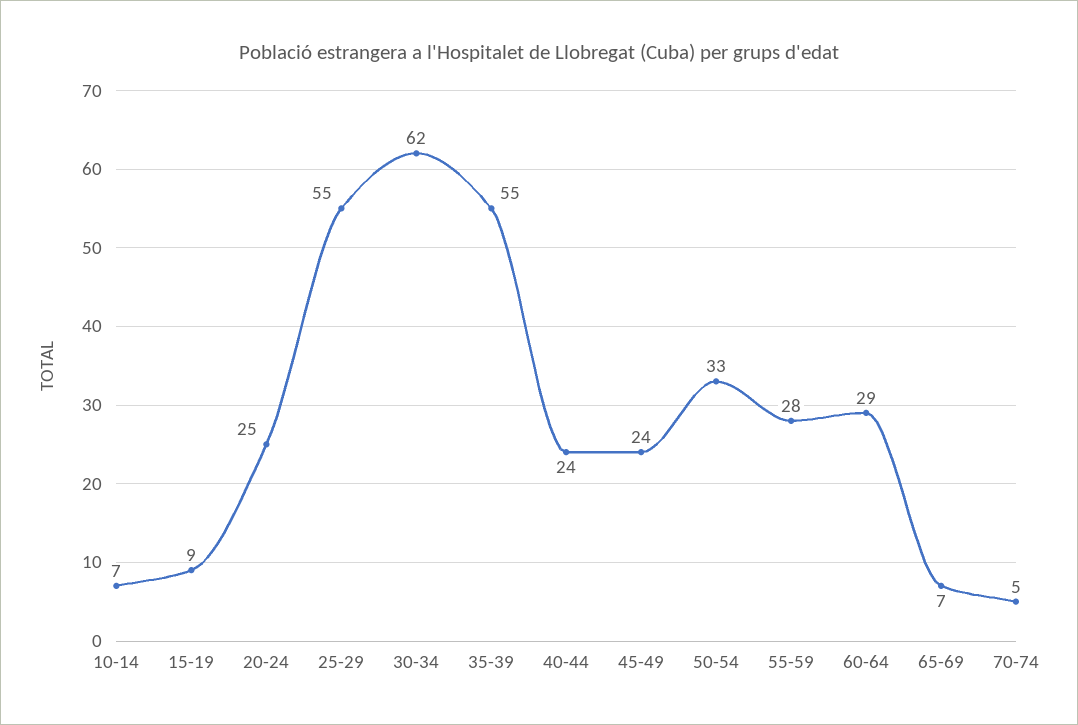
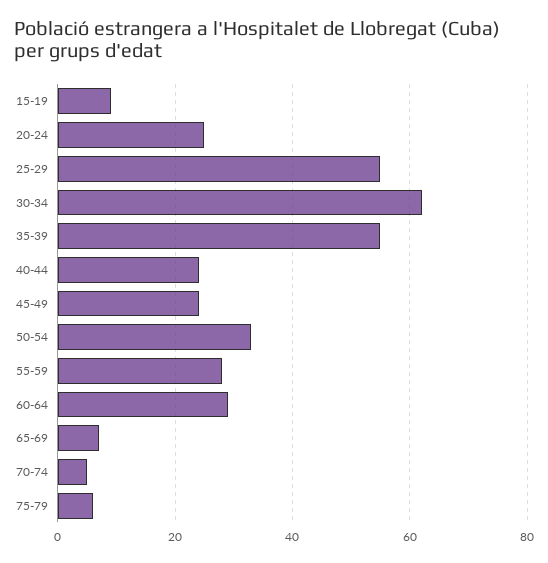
10-14: 7 -> none
75-79: none -> 5

